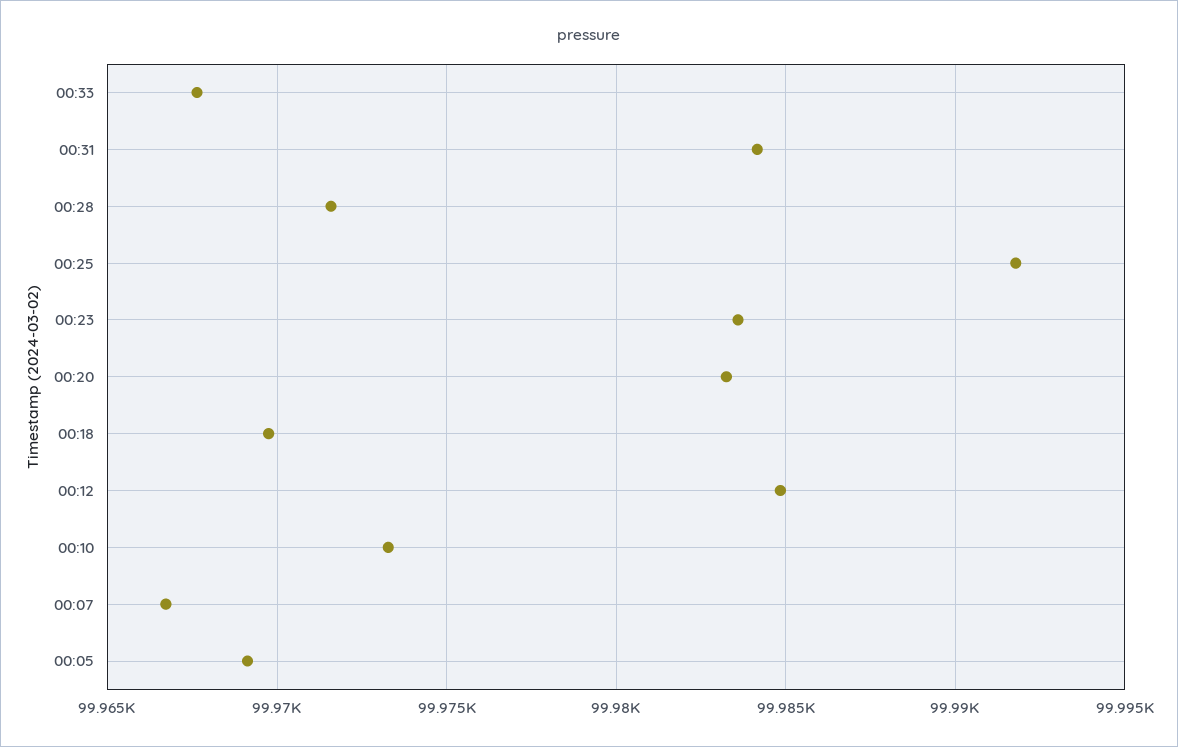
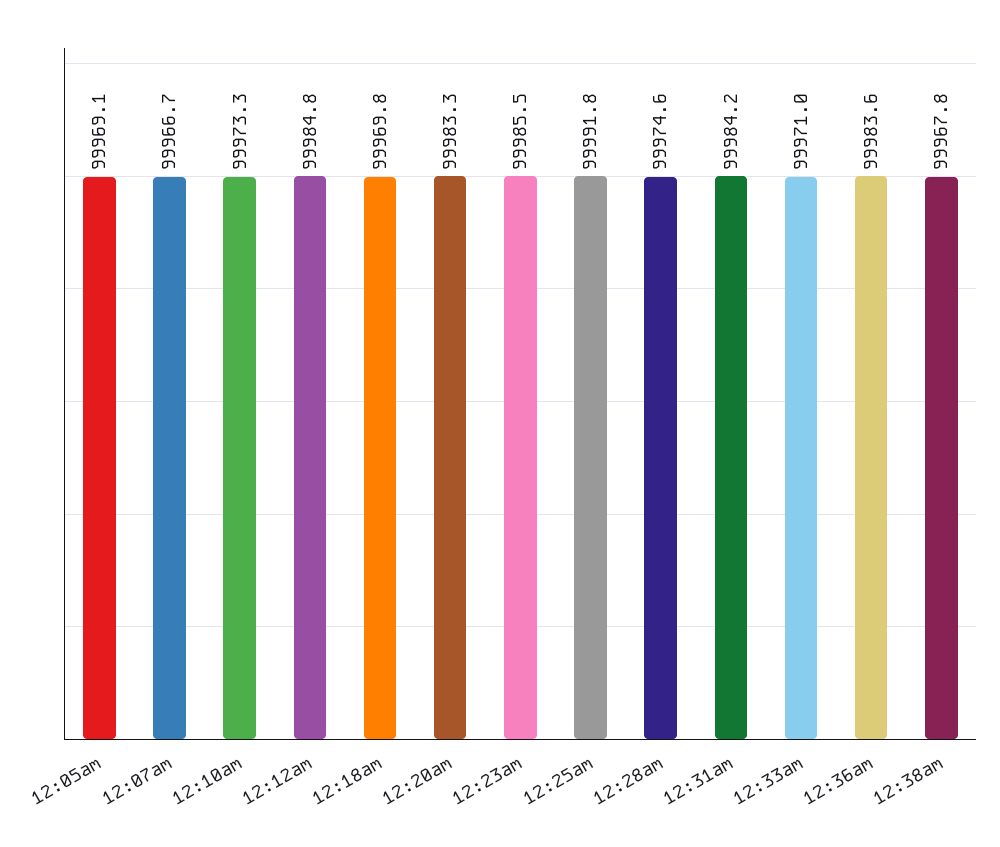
00:33: 99967.5 -> 99971
00:28: 99971.5 -> 99974.6
00:23: 99983.5 -> 99985.5
12:36am: none -> 99983.6
12:38am: none -> 99967.8

